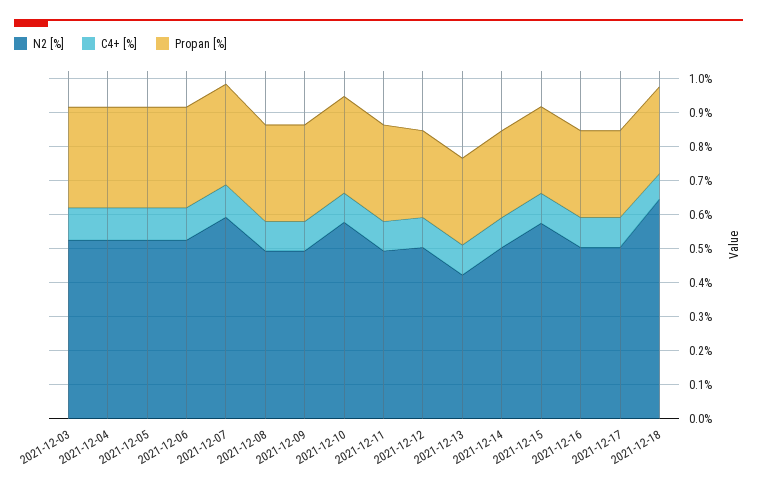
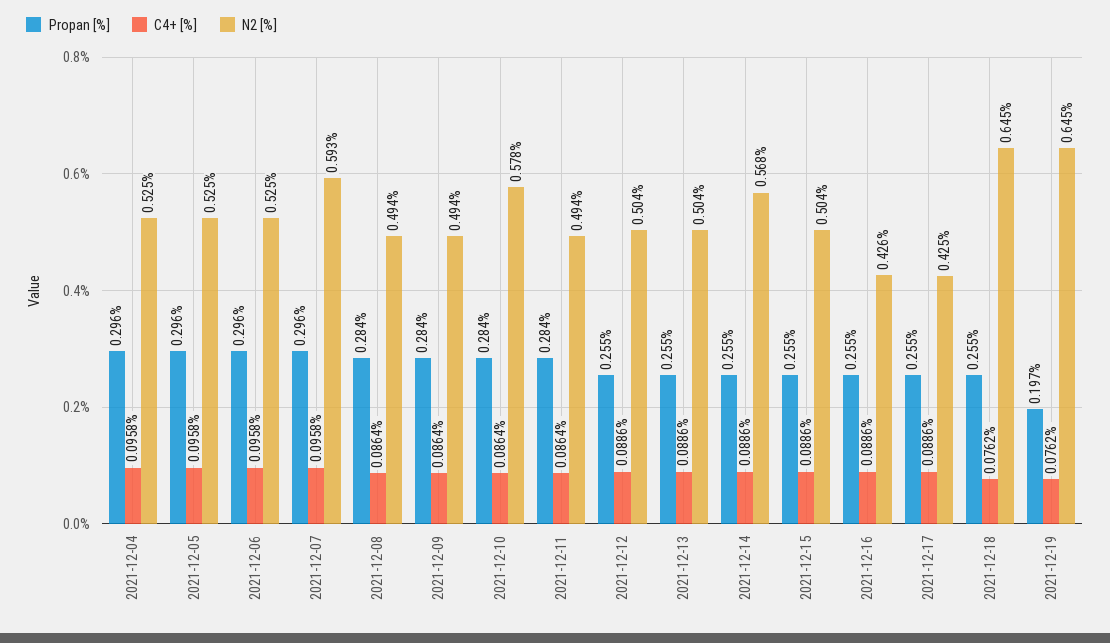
N2 [%], 2021-12-03: 0.525 -> none
C4+ [%], 2021-12-03: 0.1 -> none
Propan [%], 2021-12-03: 0.3 -> none
N2 [%], 2021-12-13: 0.425 -> 0.504
N2 [%], 2021-12-14: 0.5 -> 0.568
N2 [%], 2021-12-15: 0.575 -> 0.504
N2 [%], 2021-12-16: 0.5 -> 0.426
N2 [%], 2021-12-17: 0.5 -> 0.425
Propan [%], 2021-12-19: none -> 0.197
C4+ [%], 2021-12-19: none -> 0.0762
N2 [%], 2021-12-19: none -> 0.645

